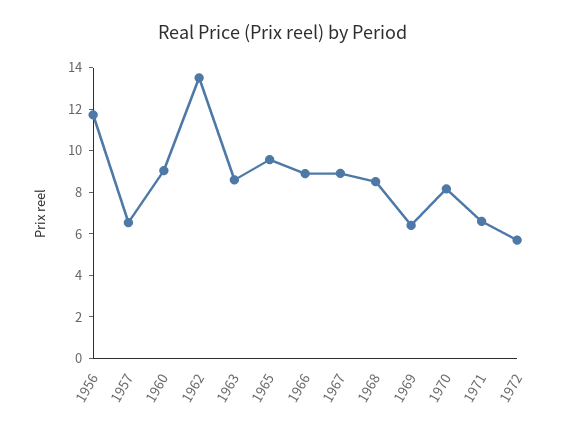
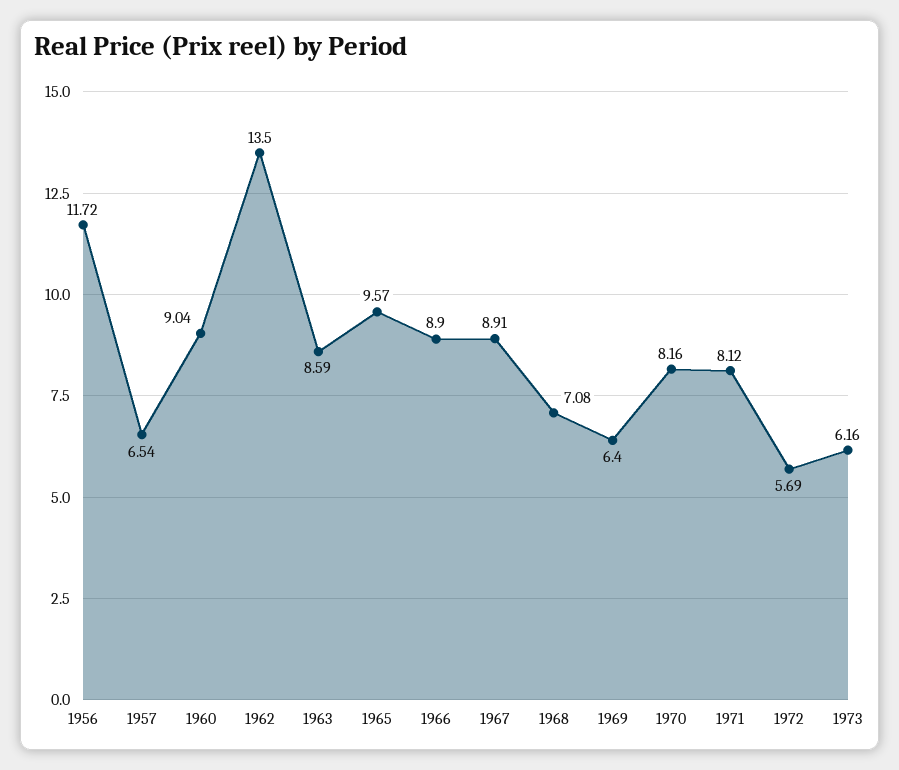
1968: 8.5 -> 7.08
1971: 6.5 -> 8.12
1973: none -> 6.16

